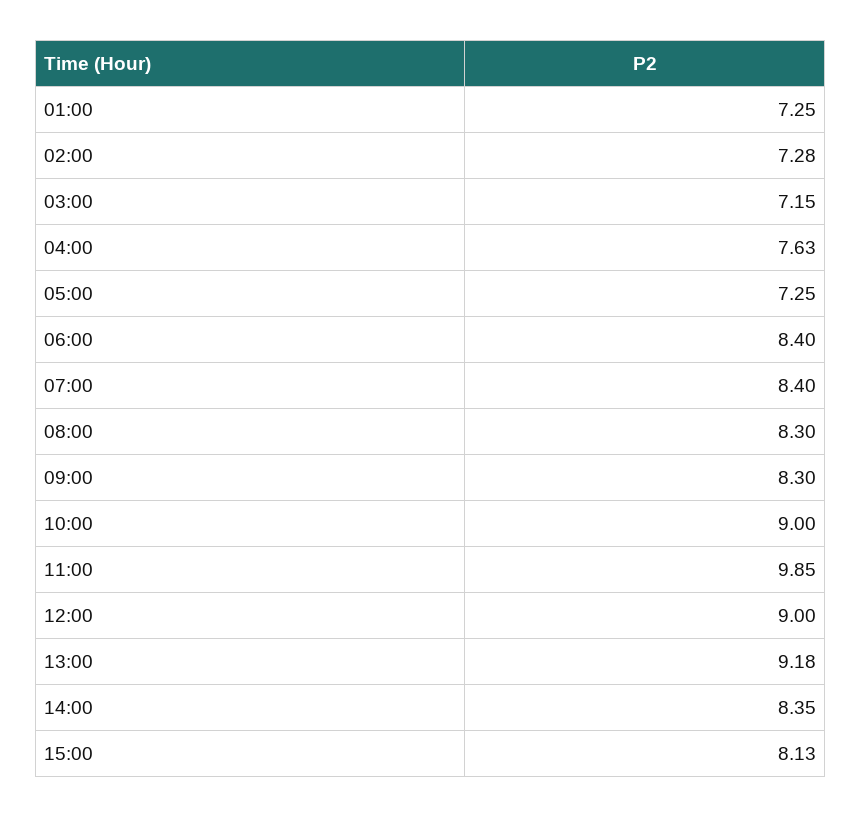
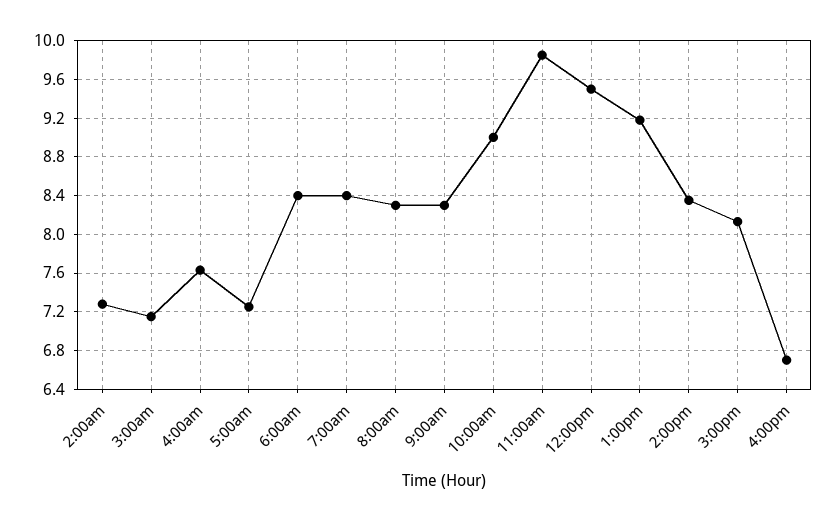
01:00: 7.25 -> none
12:00: 9 -> 9.5
4:00pm: none -> 6.7

